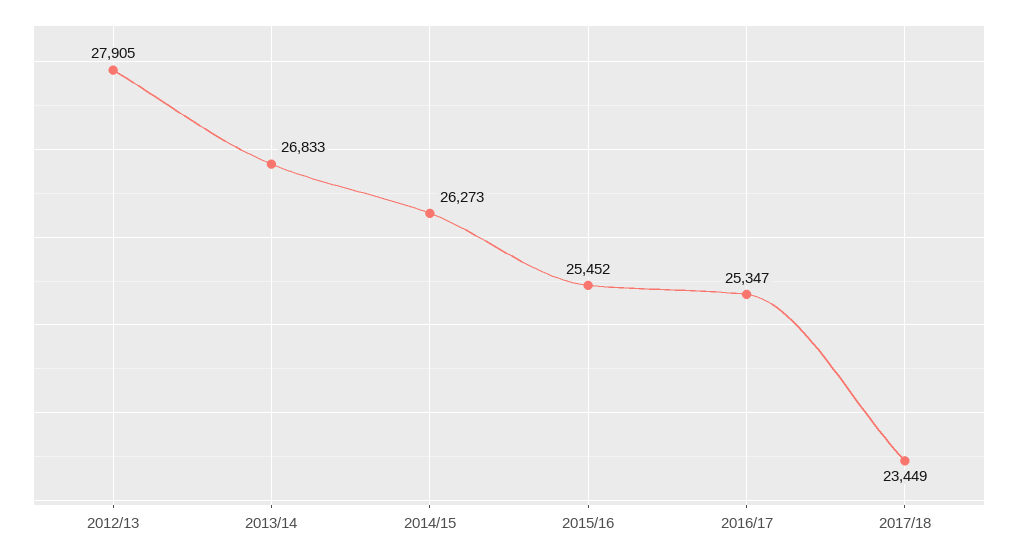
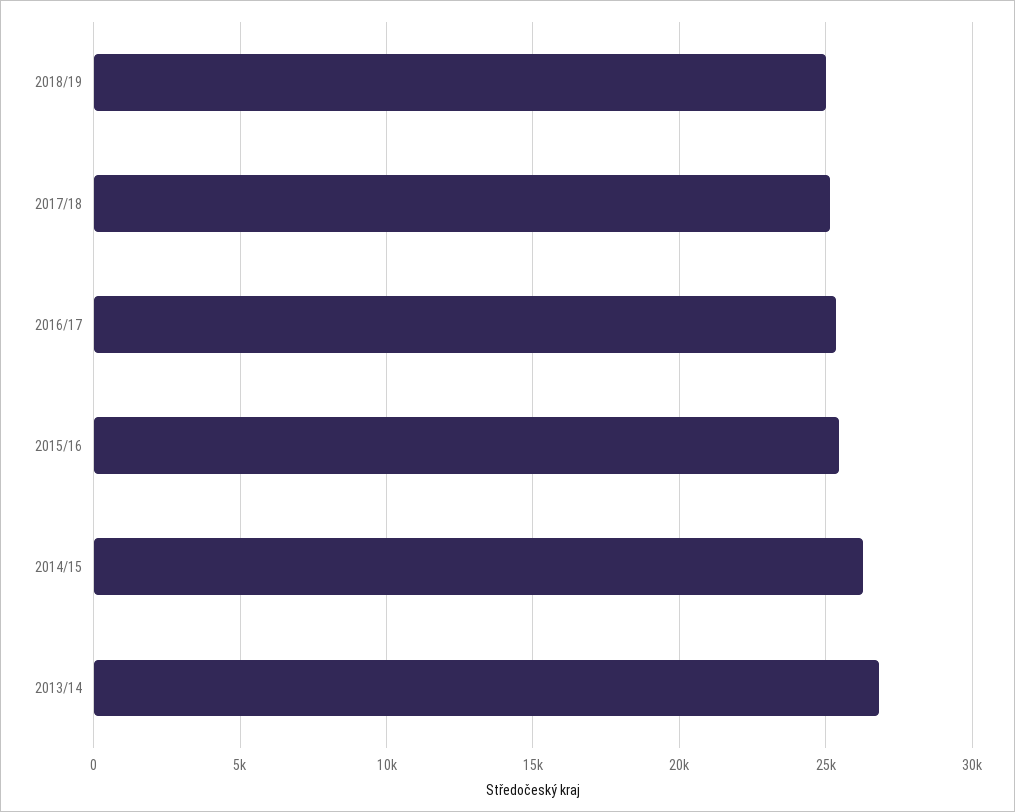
2012/13: 27905 -> none
2017/18: 23449 -> 25000
2018/19: none -> 25000

